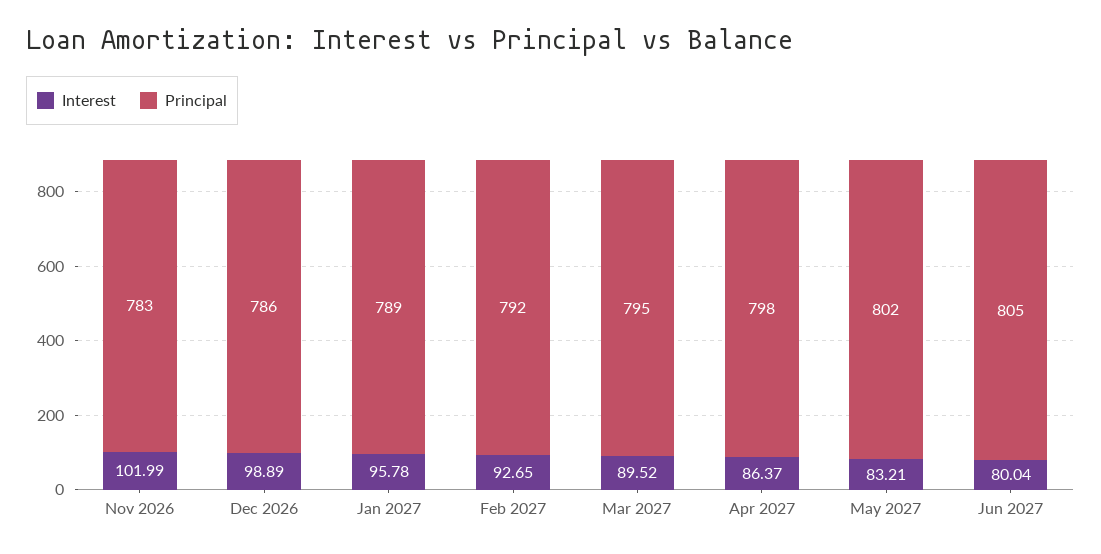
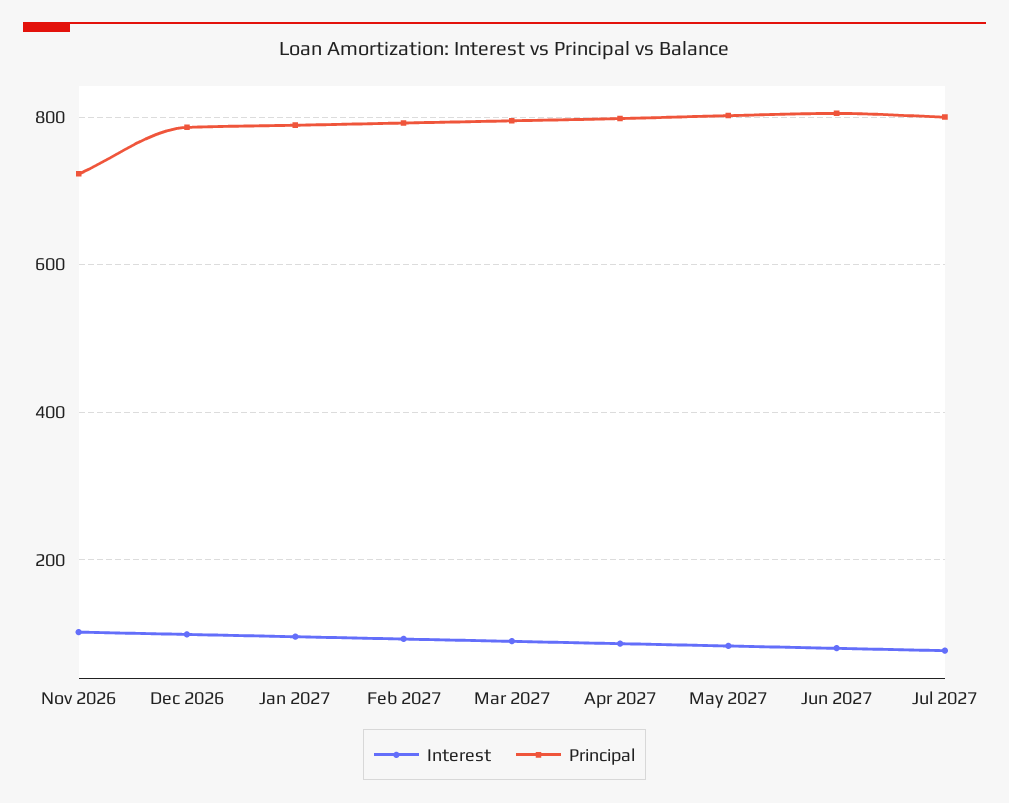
Principal, Nov 2026: 783 -> 720
Interest, Jul 2027: none -> 80
Principal, Jul 2027: none -> 800

